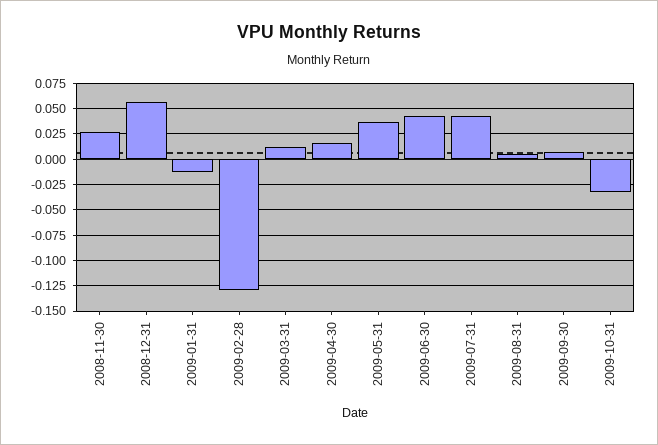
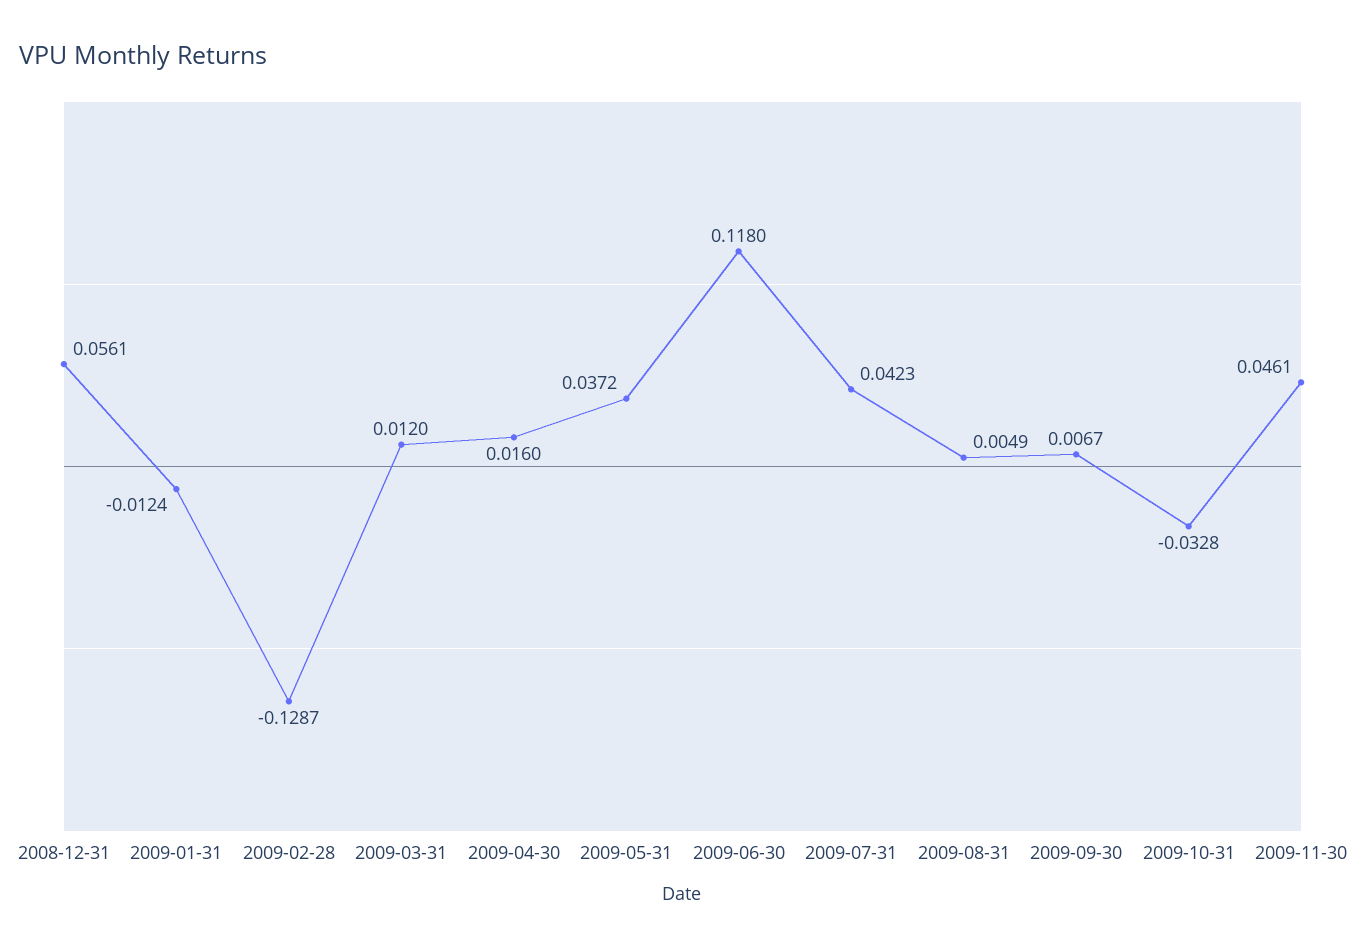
2008-11-30: 0.025 -> none
2009-06-30: 0.05 -> 0.118
2009-11-30: none -> 0.0461

